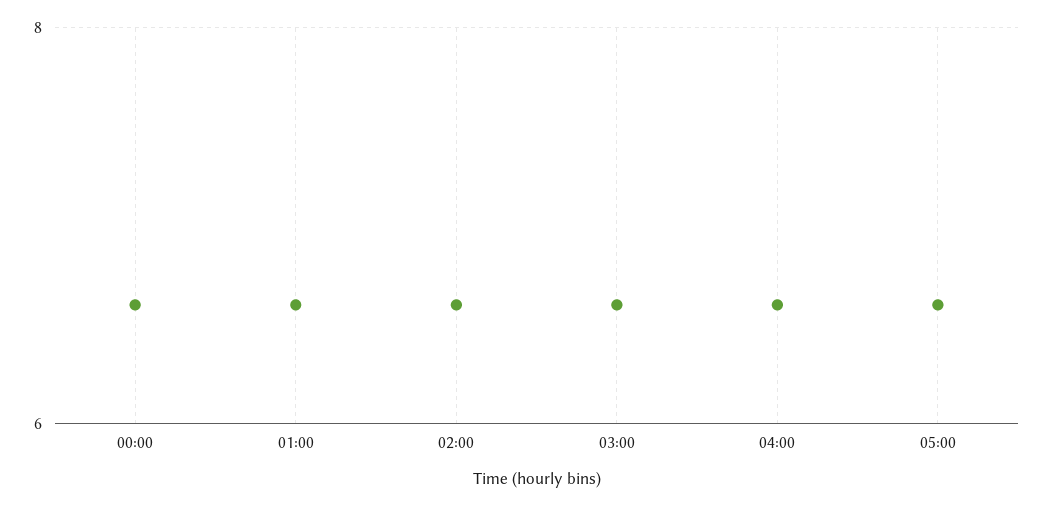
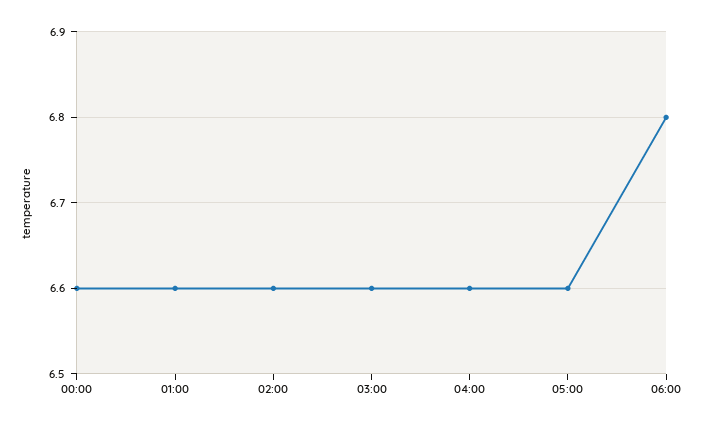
06:00: none -> 6.8

